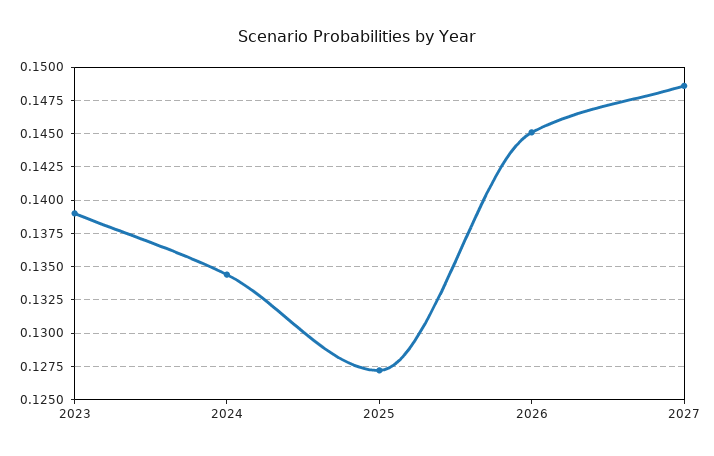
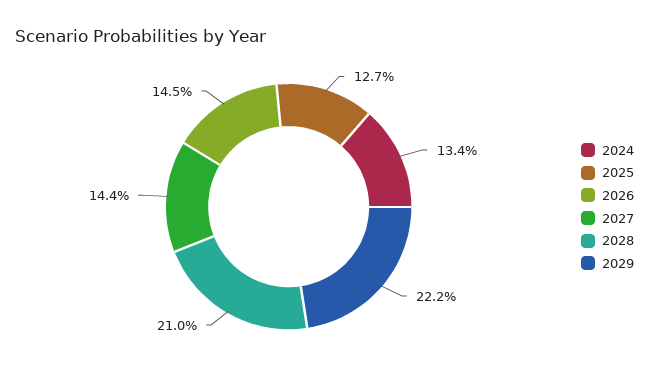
2023: 0.139 -> none
2027: 0.1485 -> 0.144
2028: none -> 0.21
2029: none -> 0.222

